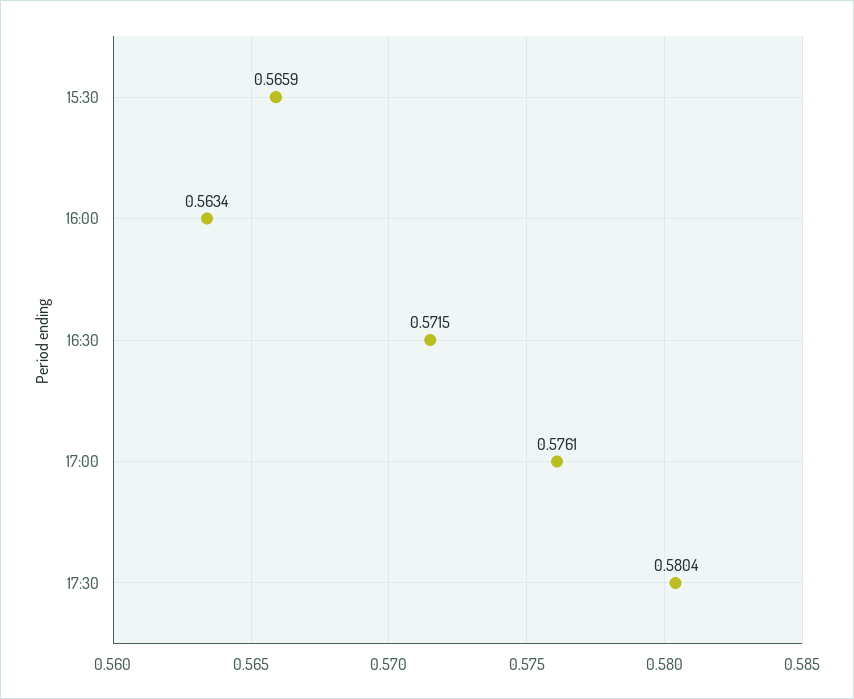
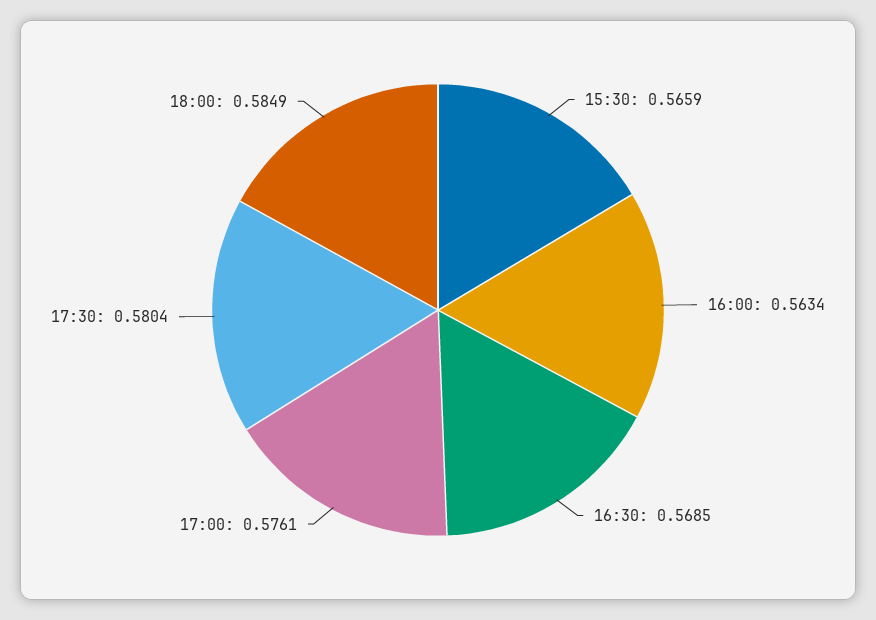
16:30: 0.5715 -> 0.5685
18:00: none -> 0.5849

